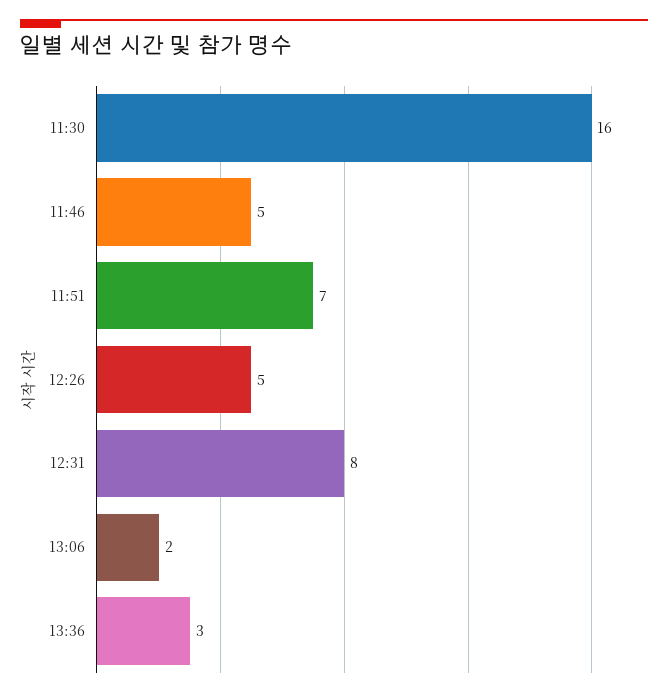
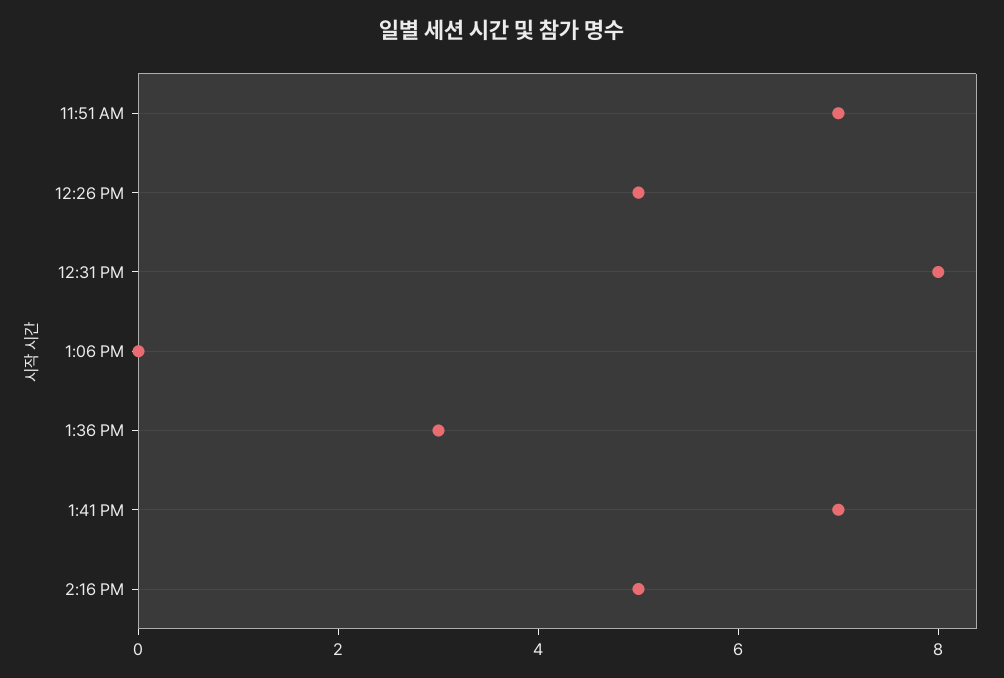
11:30: 16 -> none
11:46: 5 -> none
13:06: 2 -> 0
1:41 PM: none -> 7
2:16 PM: none -> 5

